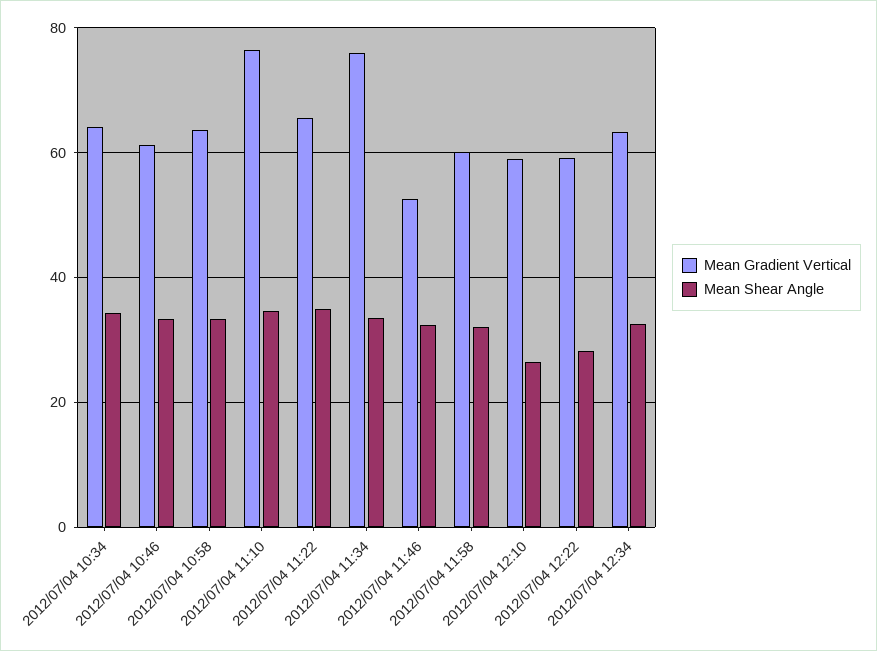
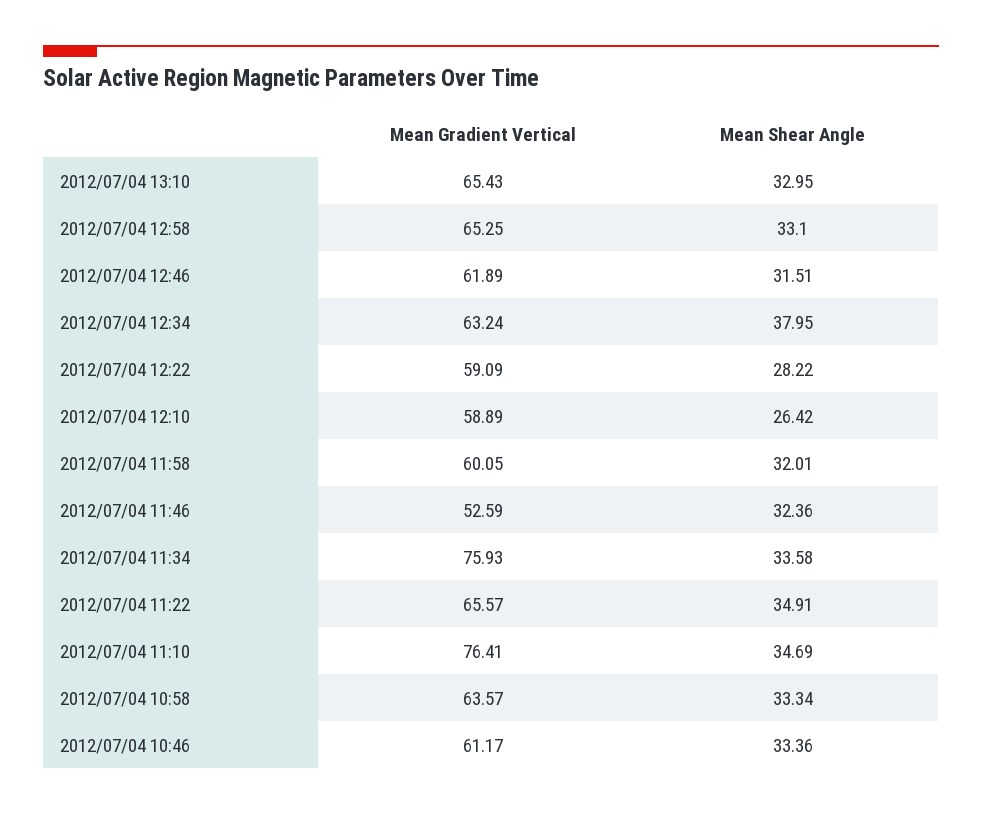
Mean Gradient Vertical, 2012/07/04 10:34: 64 -> none
Mean Shear Angle, 2012/07/04 10:34: 34 -> none
Mean Shear Angle, 2012/07/04 12:34: 32 -> 37.95
Mean Gradient Vertical, 2012/07/04 13:10: none -> 65.43
Mean Shear Angle, 2012/07/04 13:10: none -> 32.95
Mean Gradient Vertical, 2012/07/04 12:58: none -> 65.25
Mean Shear Angle, 2012/07/04 12:58: none -> 33.1
Mean Gradient Vertical, 2012/07/04 12:46: none -> 61.89
Mean Shear Angle, 2012/07/04 12:46: none -> 31.51

